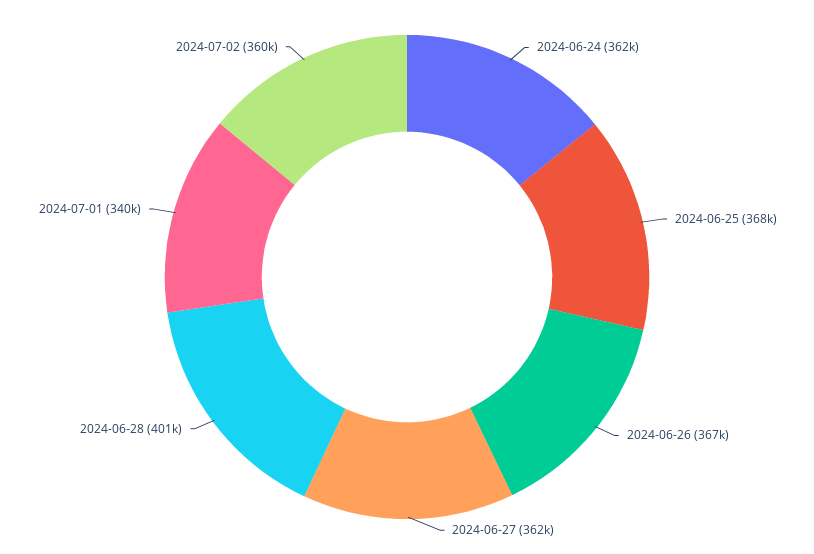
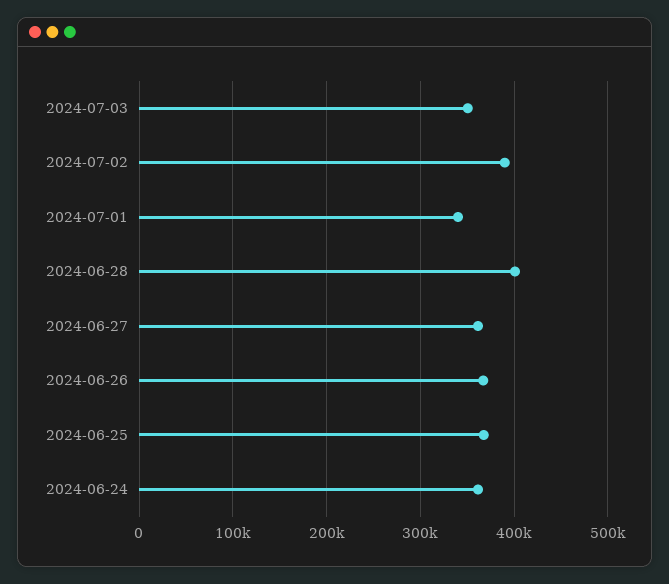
2024-07-02: 360000 -> 390000
2024-07-03: none -> 350000

